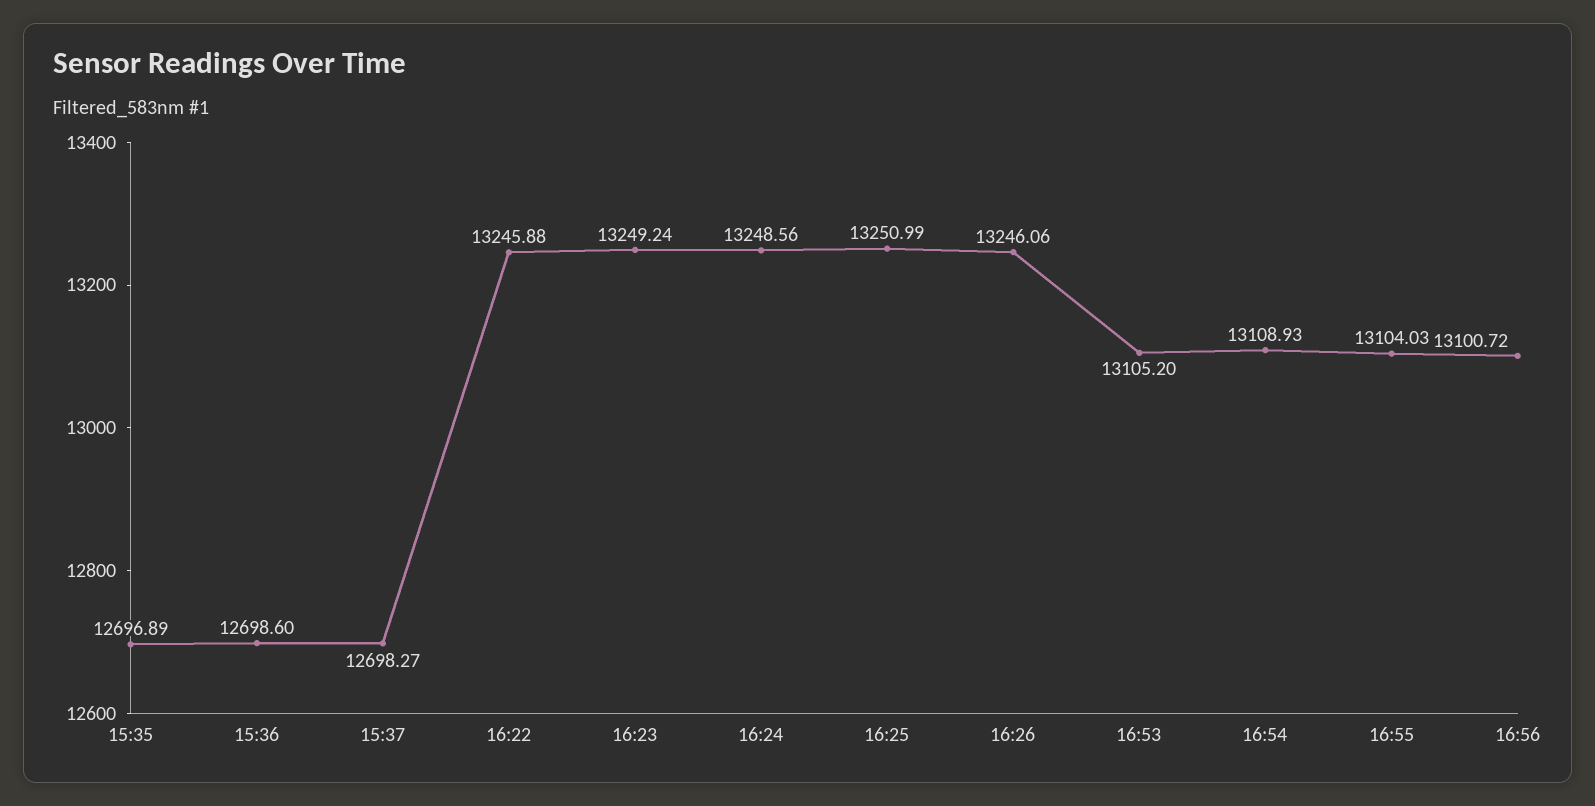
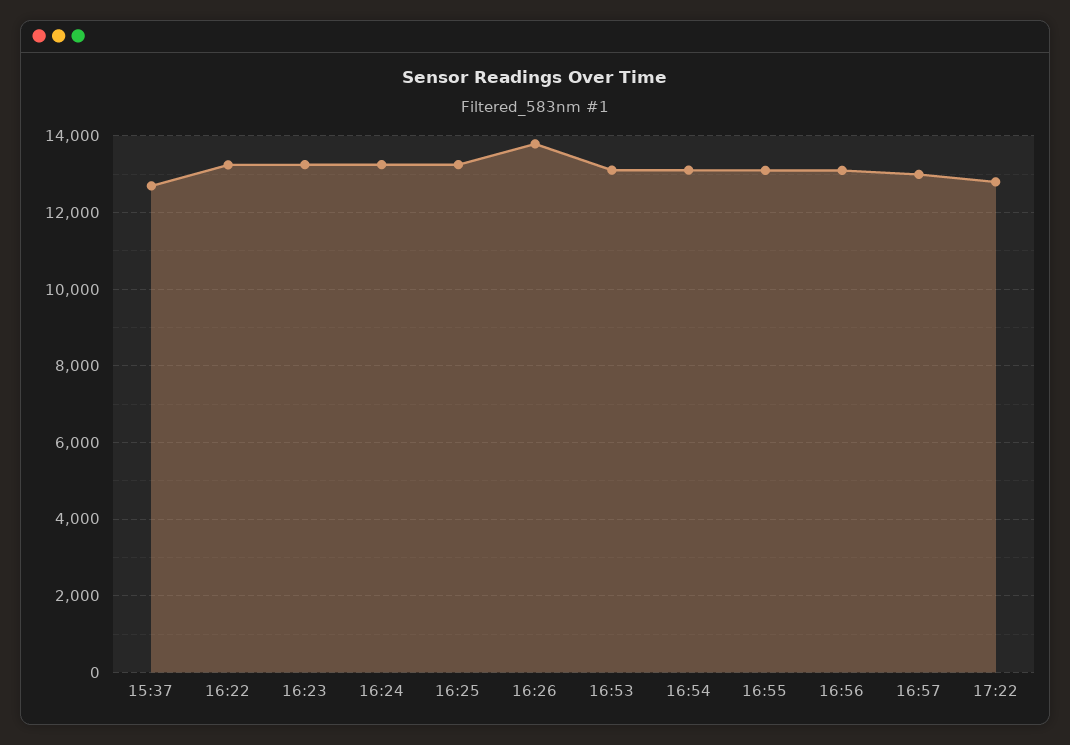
15:35: 12696.89 -> none
15:36: 12698.6 -> none
16:26: 13246.06 -> 13800
16:57: none -> 13000
17:22: none -> 12800

